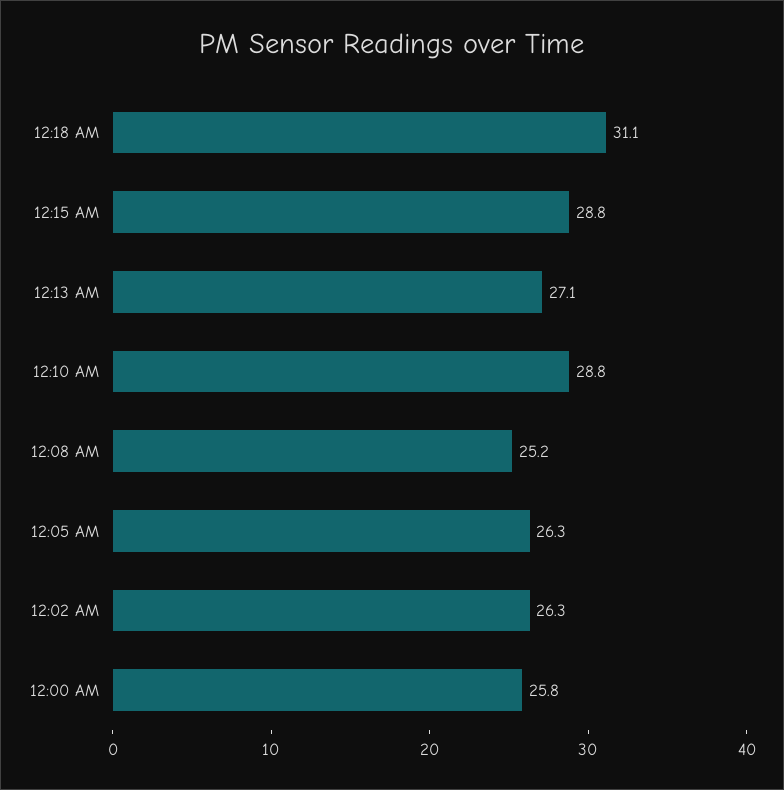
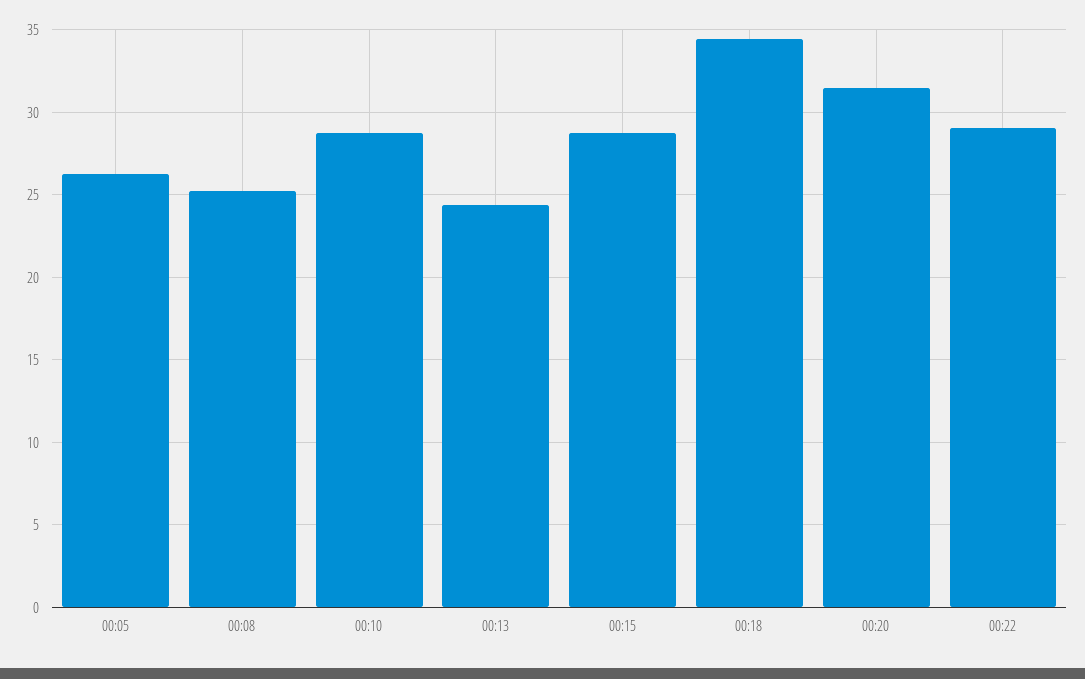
12:18 AM: 31.1 -> 34.5
12:13 AM: 27.1 -> 24.5
12:02 AM: 26.3 -> none
12:00 AM: 25.8 -> none
00:20: none -> 31.5
00:22: none -> 29

